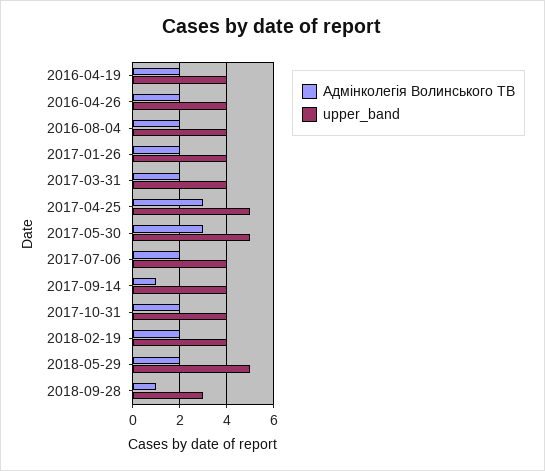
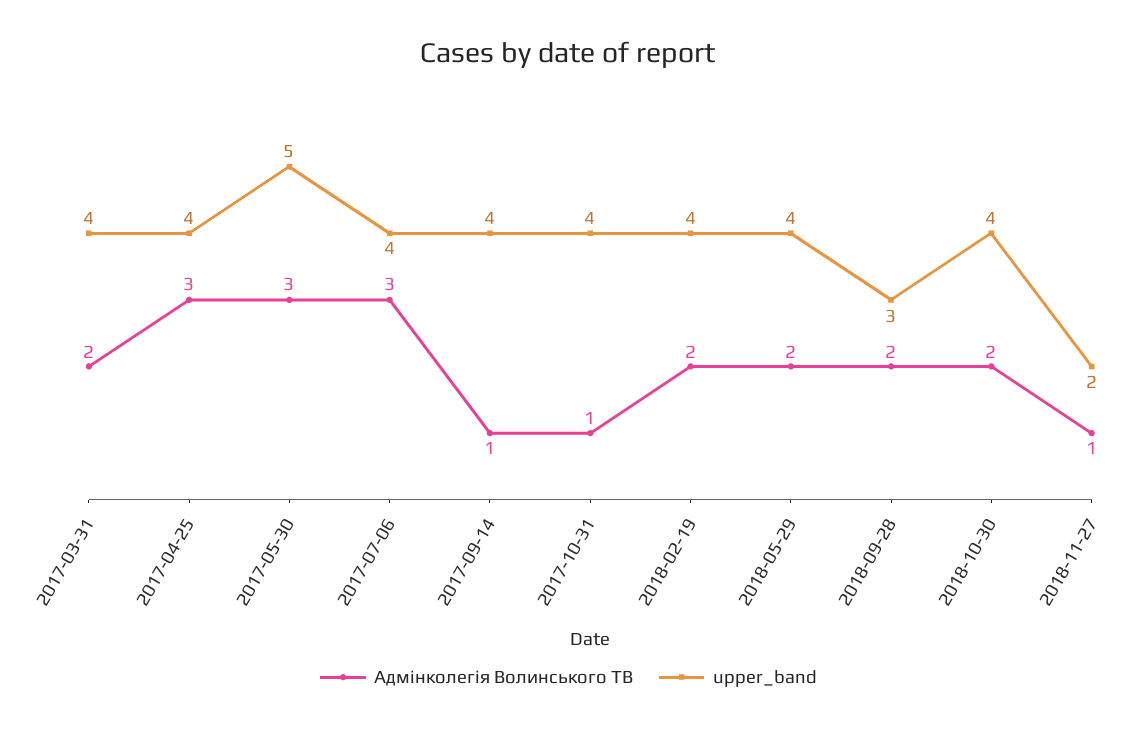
Адмінколегія Волинського ТВ, 2016-04-19: 2 -> none
upper_band, 2016-04-19: 4 -> none
Адмінколегія Волинського ТВ, 2016-04-26: 2 -> none
upper_band, 2016-04-26: 4 -> none
Адмінколегія Волинського ТВ, 2016-08-04: 2 -> none
upper_band, 2016-08-04: 4 -> none
Адмінколегія Волинського ТВ, 2017-01-26: 2 -> none
upper_band, 2017-01-26: 4 -> none
upper_band, 2017-04-25: 5 -> 4
Адмінколегія Волинського ТВ, 2017-07-06: 2 -> 3
Адмінколегія Волинського ТВ, 2017-10-31: 2 -> 1
upper_band, 2018-05-29: 5 -> 4
Адмінколегія Волинського ТВ, 2018-09-28: 1 -> 2
Адмінколегія Волинського ТВ, 2018-10-30: none -> 2
upper_band, 2018-10-30: none -> 4
Адмінколегія Волинського ТВ, 2018-11-27: none -> 1
upper_band, 2018-11-27: none -> 2

